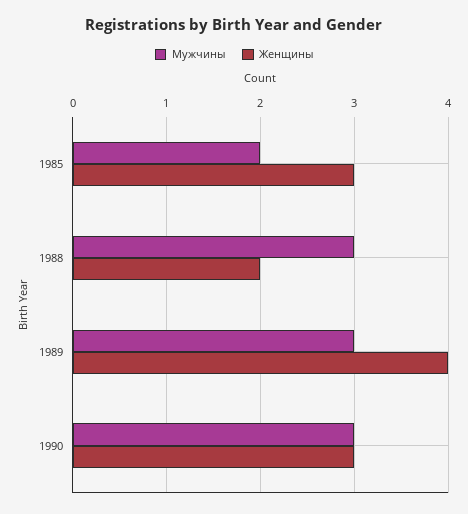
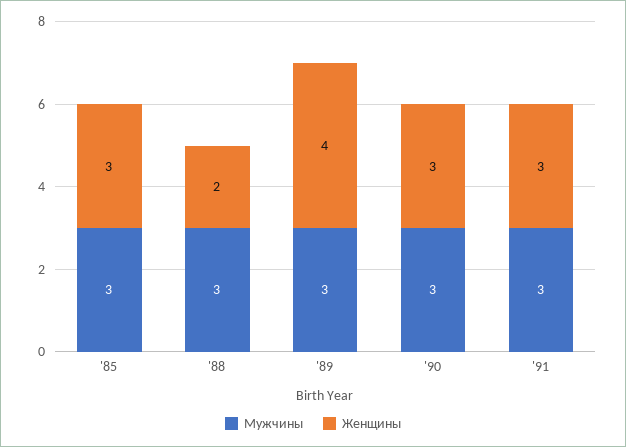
Мужчины, 1985: 2 -> 3
Мужчины, '91: none -> 3
Женщины, '91: none -> 3

